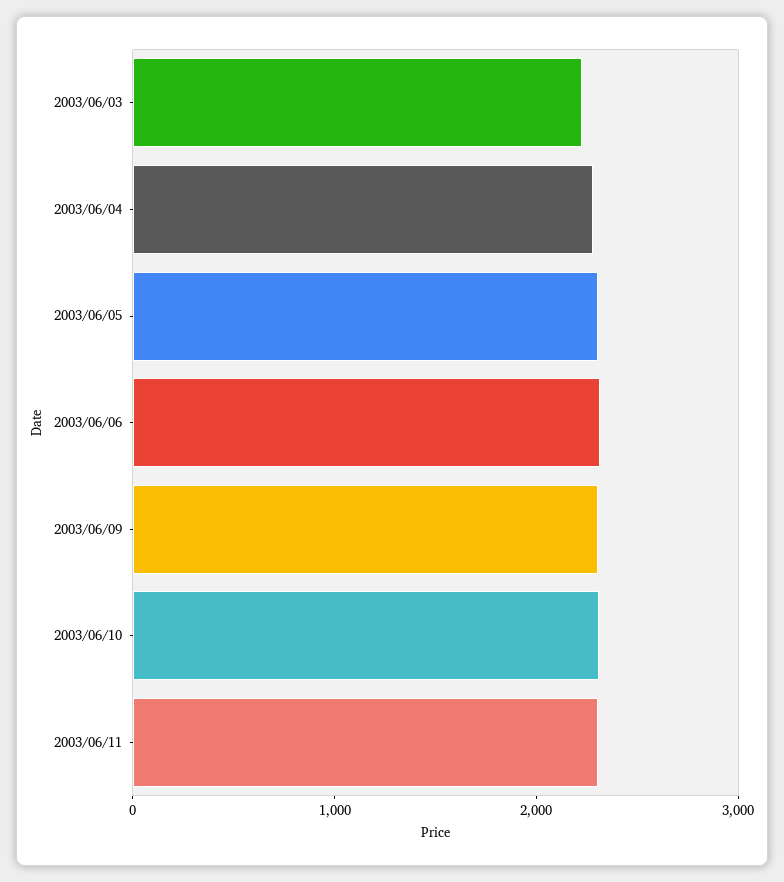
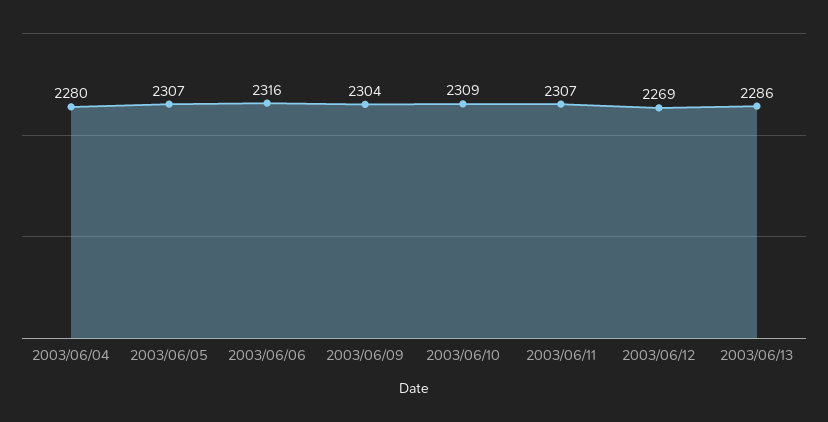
2003/06/03: 2200 -> none
2003/06/12: none -> 2269
2003/06/13: none -> 2286

